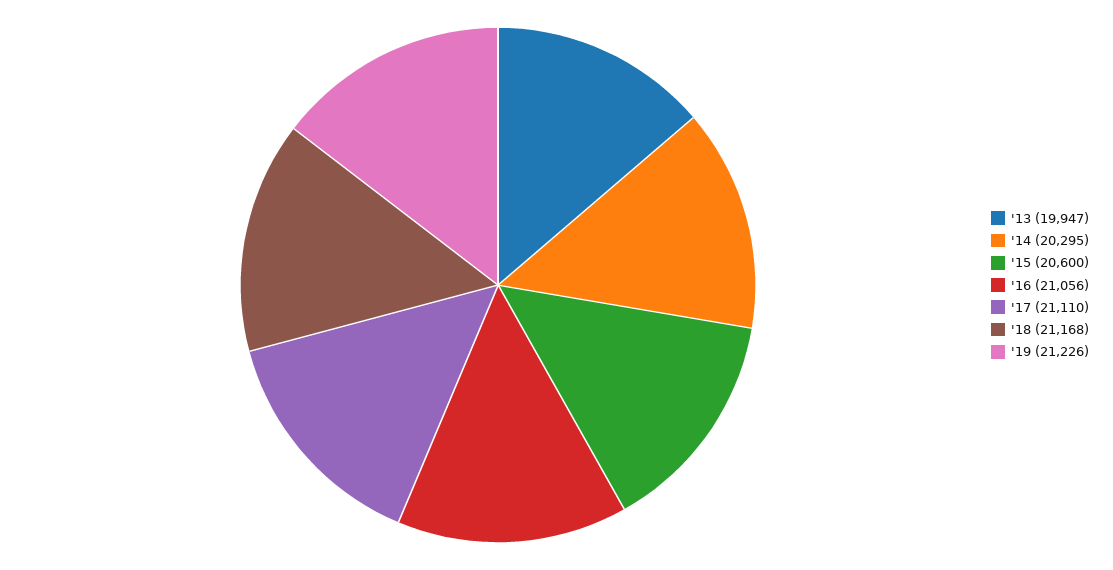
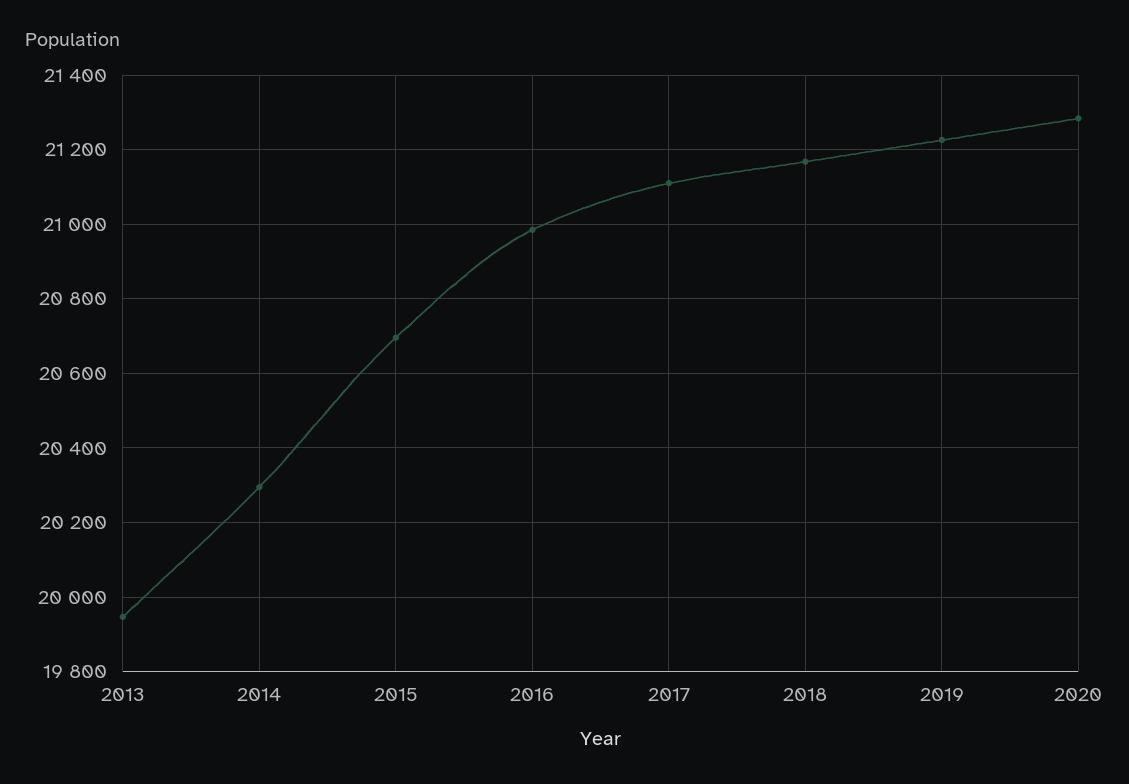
'15: 20600 -> 20700
'16: 21056 -> 20980
2020: none -> 21280

